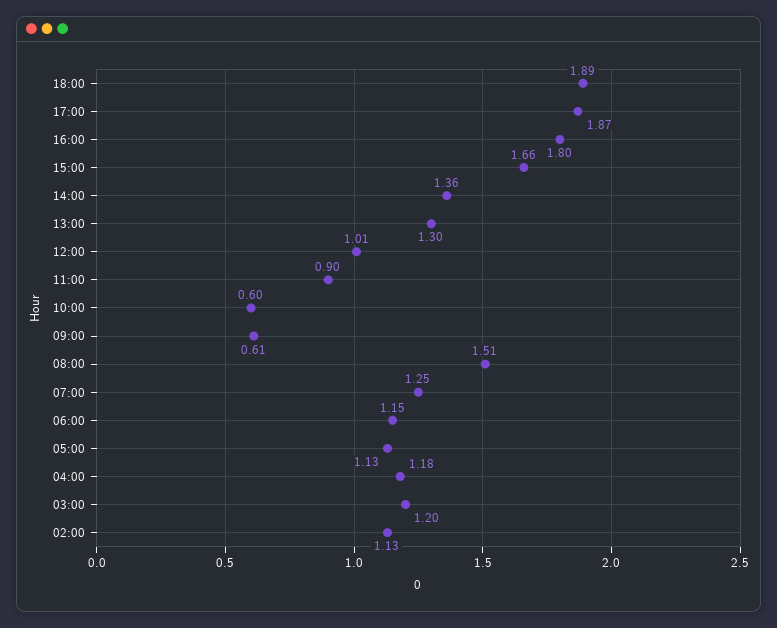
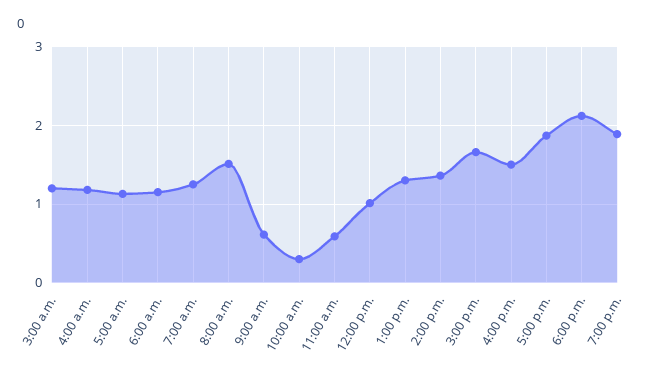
18:00: 1.89 -> 2.1
16:00: 1.8 -> 1.5
11:00: 0.9 -> 0.6
10:00: 0.6 -> 0.3
02:00: 1.13 -> none
7:00 p.m.: none -> 1.9

